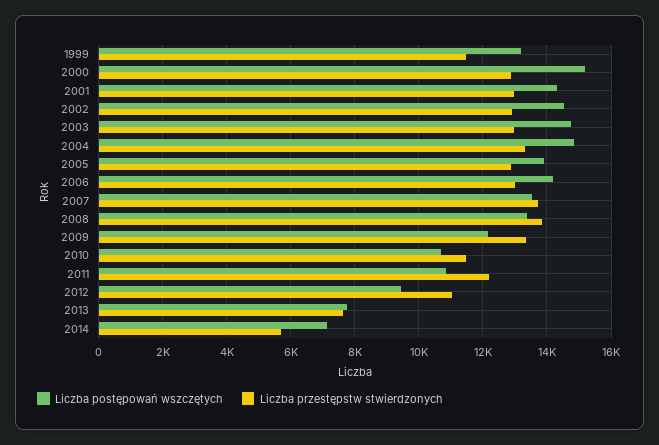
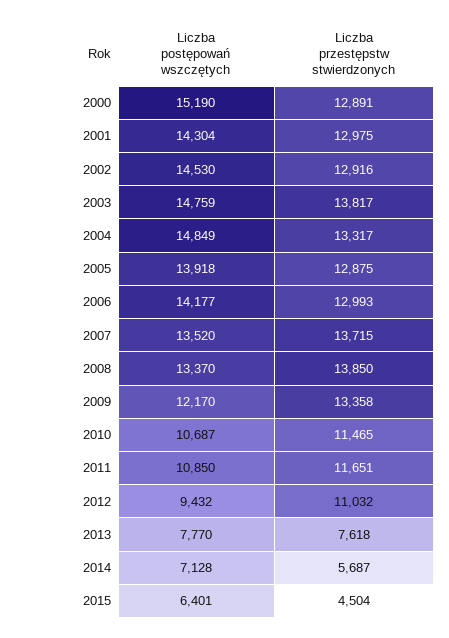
Liczba postępowań wszczętych, 1999: 13200 -> none
Liczba przestępstw stwierdzonych, 1999: 11400 -> none
Liczba przestępstw stwierdzonych, 2003: 13000 -> 13817
Liczba przestępstw stwierdzonych, 2011: 12200 -> 11651
Liczba postępowań wszczętych, 2015: none -> 6401
Liczba przestępstw stwierdzonych, 2015: none -> 4504

